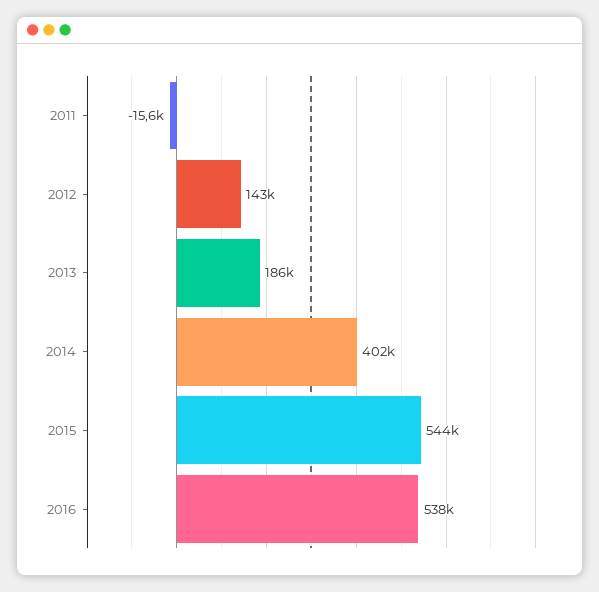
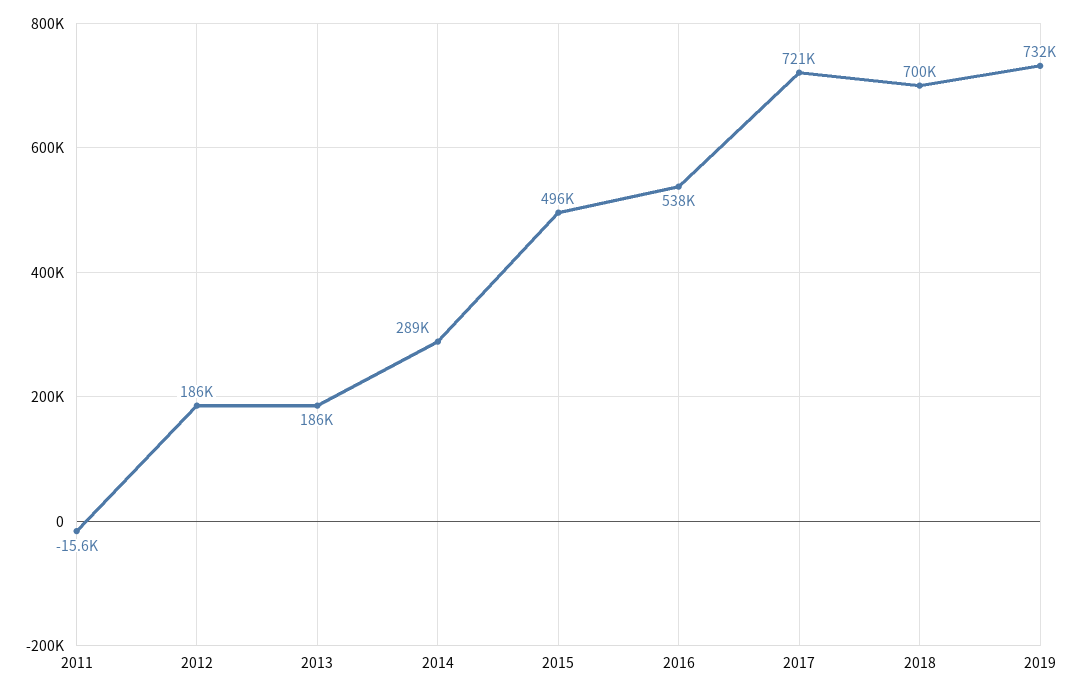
2012: 143000 -> 186000
2014: 402000 -> 289000
2015: 544000 -> 496000
2017: none -> 721000
2018: none -> 700000
2019: none -> 732000

